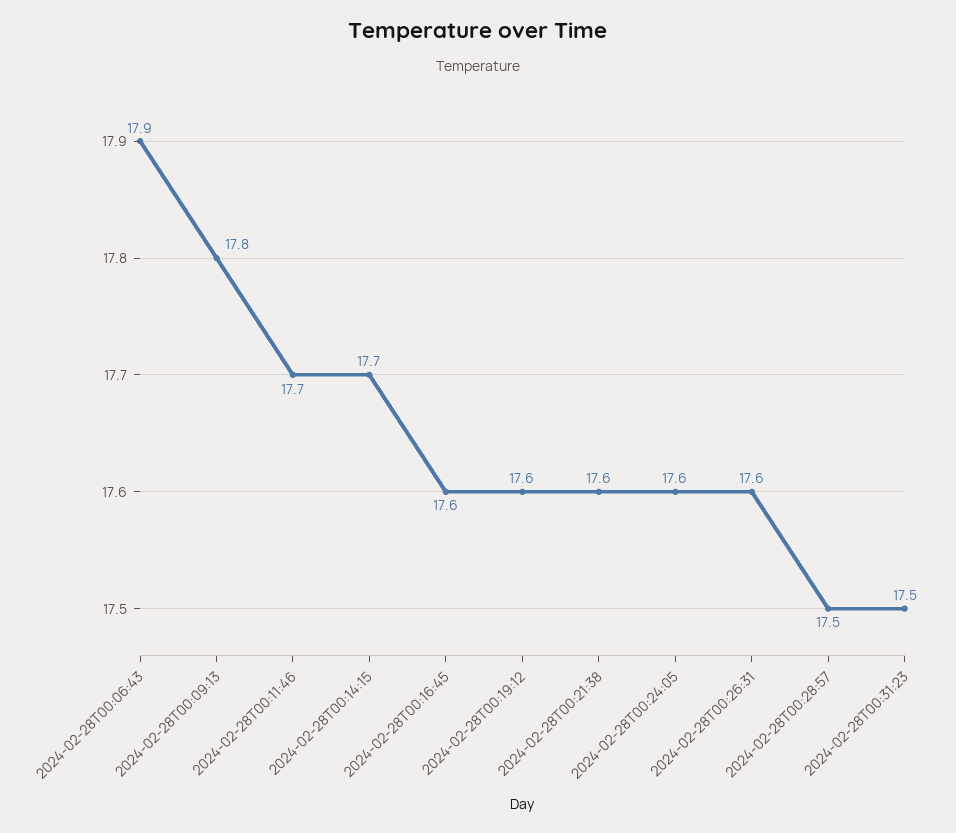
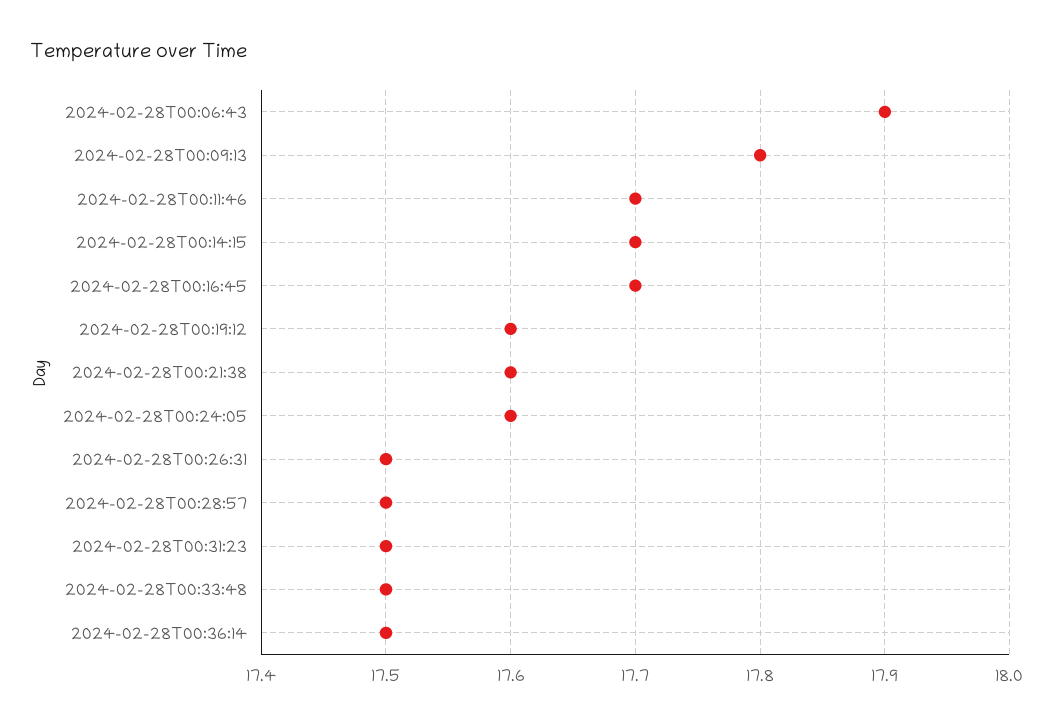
2024-02-28T00:16:45: 17.6 -> 17.7
2024-02-28T00:26:31: 17.6 -> 17.5
2024-02-28T00:33:48: none -> 17.5
2024-02-28T00:36:14: none -> 17.5

